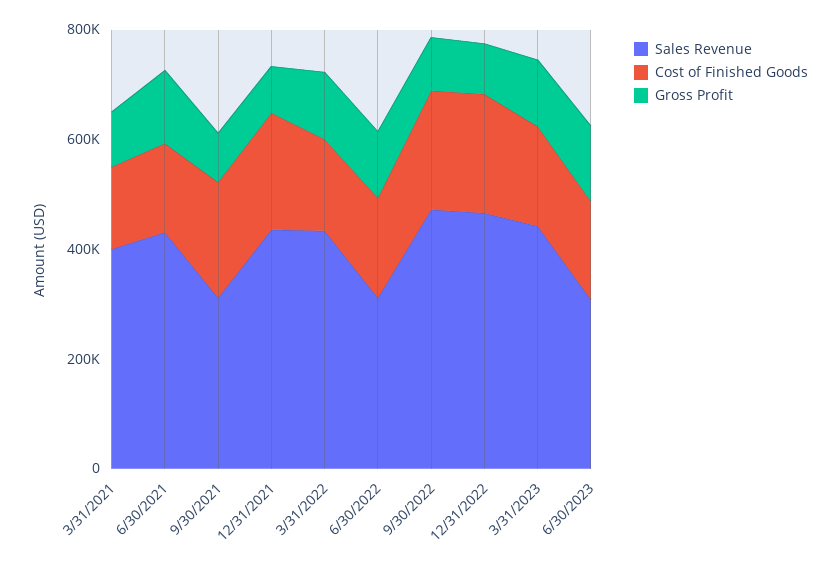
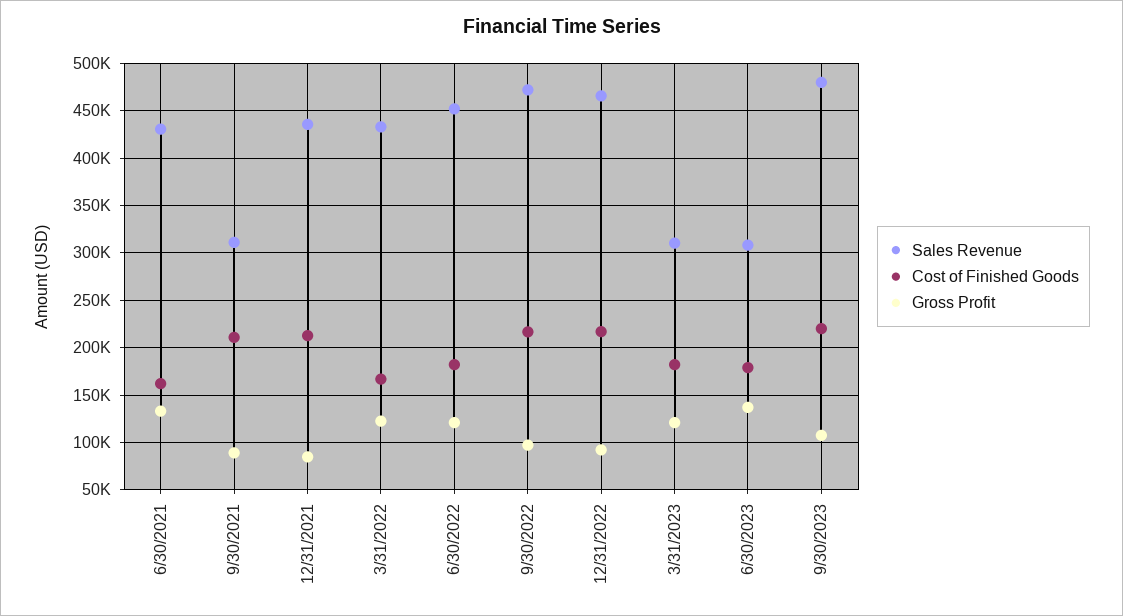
Sales Revenue, 3/31/2021: 400000 -> none
Cost of Finished Goods, 3/31/2021: 150000 -> none
Gross Profit, 3/31/2021: 100000 -> none
Sales Revenue, 6/30/2022: 300000 -> 450000
Sales Revenue, 3/31/2023: 450000 -> 310000
Sales Revenue, 9/30/2023: none -> 480000
Cost of Finished Goods, 9/30/2023: none -> 220000
Gross Profit, 9/30/2023: none -> 110000

